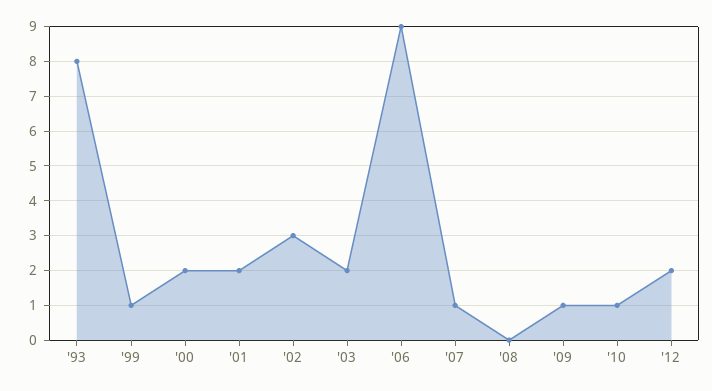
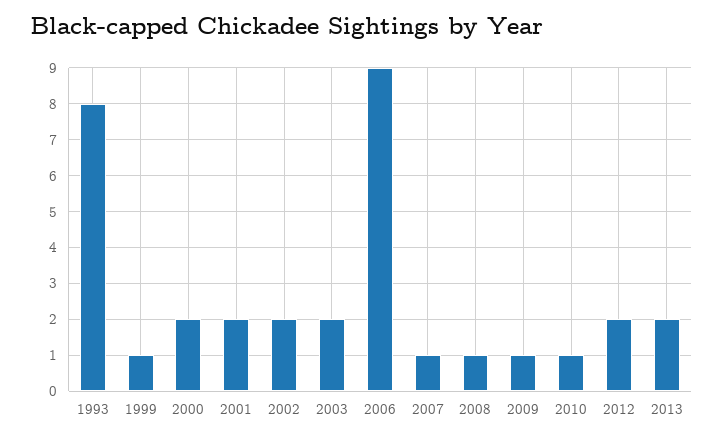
'02: 3 -> 2
'08: 0 -> 1
2013: none -> 2

